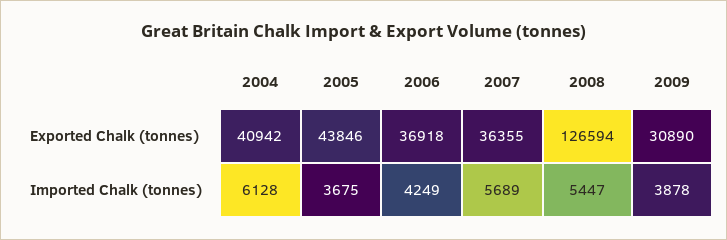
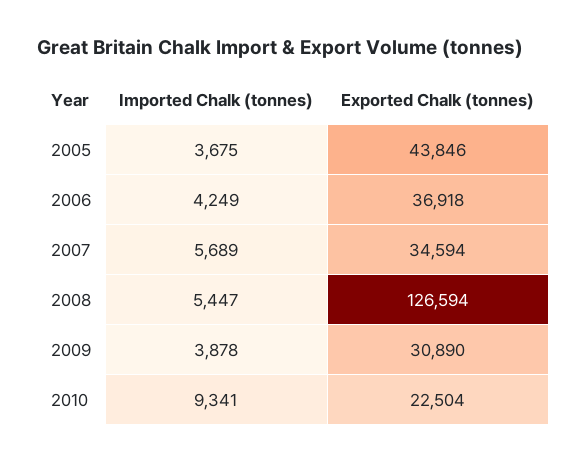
2004, Exported Chalk (tonnes): 40942 -> none
2007, Exported Chalk (tonnes): 36355 -> 34594
2004, Imported Chalk (tonnes): 6128 -> none
2010, Imported Chalk (tonnes): none -> 9341
2010, Exported Chalk (tonnes): none -> 22504

